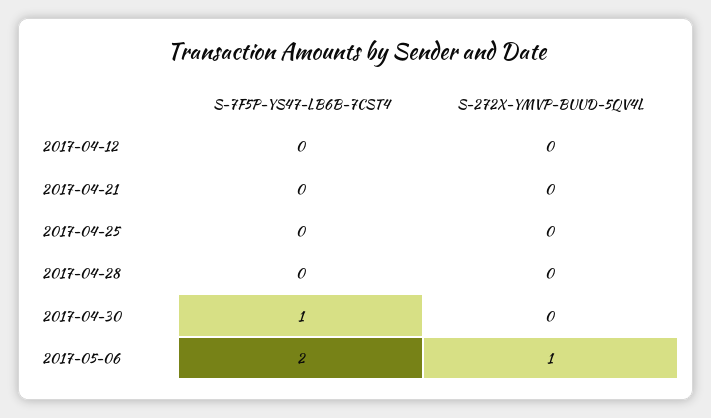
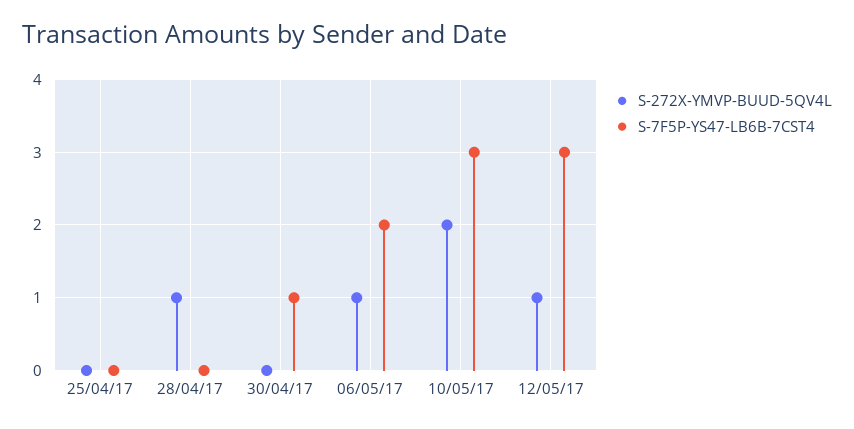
S-7F5P-YS47-LB6B-7CST4, 2017-04-12: 0 -> none
S-272X-YMVP-BUUD-5QV4L, 2017-04-12: 0 -> none
S-7F5P-YS47-LB6B-7CST4, 2017-04-21: 0 -> none
S-272X-YMVP-BUUD-5QV4L, 2017-04-21: 0 -> none
S-272X-YMVP-BUUD-5QV4L, 2017-04-28: 0 -> 1
S-272X-YMVP-BUUD-5QV4L, 10/05/17: none -> 2
S-7F5P-YS47-LB6B-7CST4, 10/05/17: none -> 3
S-272X-YMVP-BUUD-5QV4L, 12/05/17: none -> 1
S-7F5P-YS47-LB6B-7CST4, 12/05/17: none -> 3

